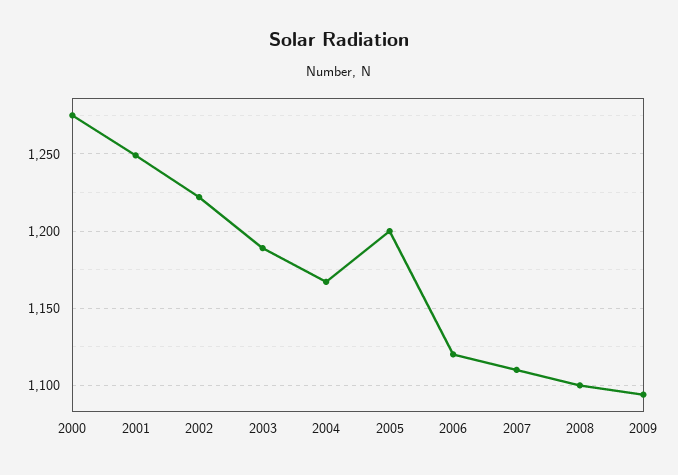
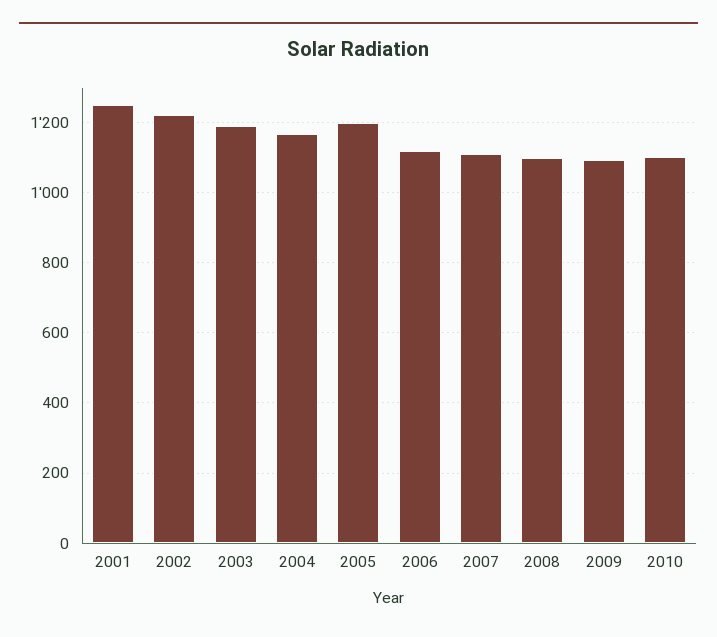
2000: 1275 -> none
2010: none -> 1100

